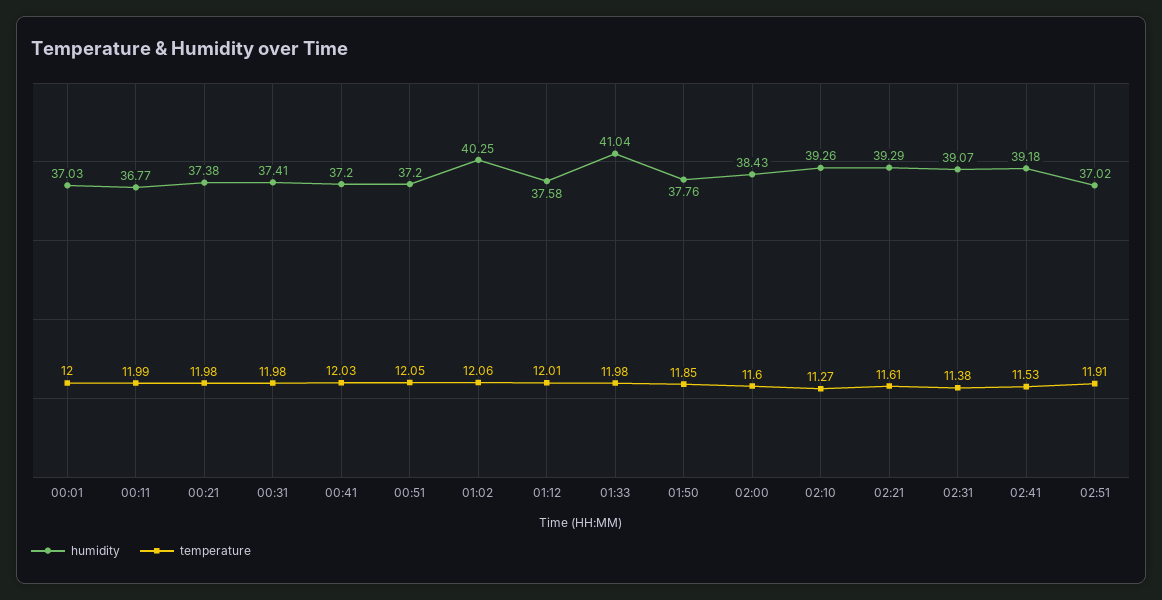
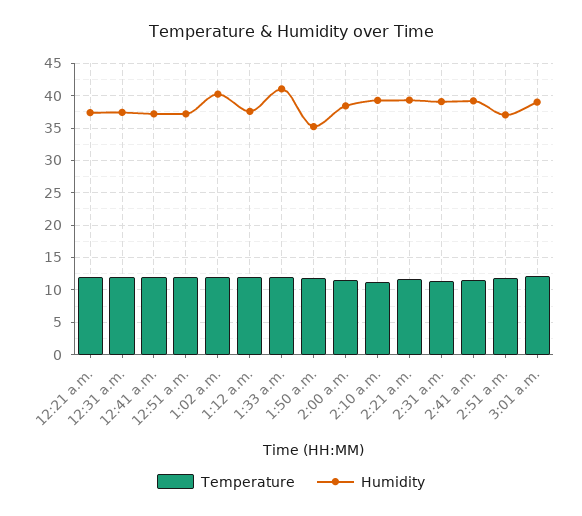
humidity, 00:01: 37.03 -> none
temperature, 00:01: 12 -> none
humidity, 00:11: 36.77 -> none
temperature, 00:11: 11.99 -> none
humidity, 01:50: 37.76 -> 35
temperature, 3:01 a.m.: none -> 12
humidity, 3:01 a.m.: none -> 39

